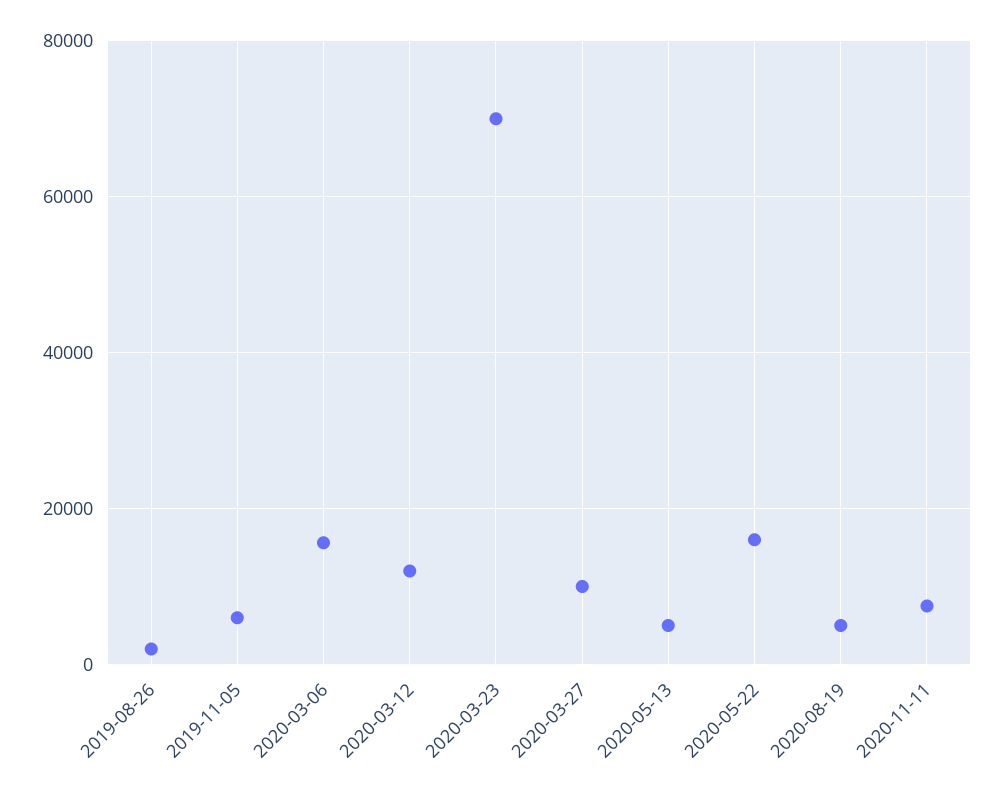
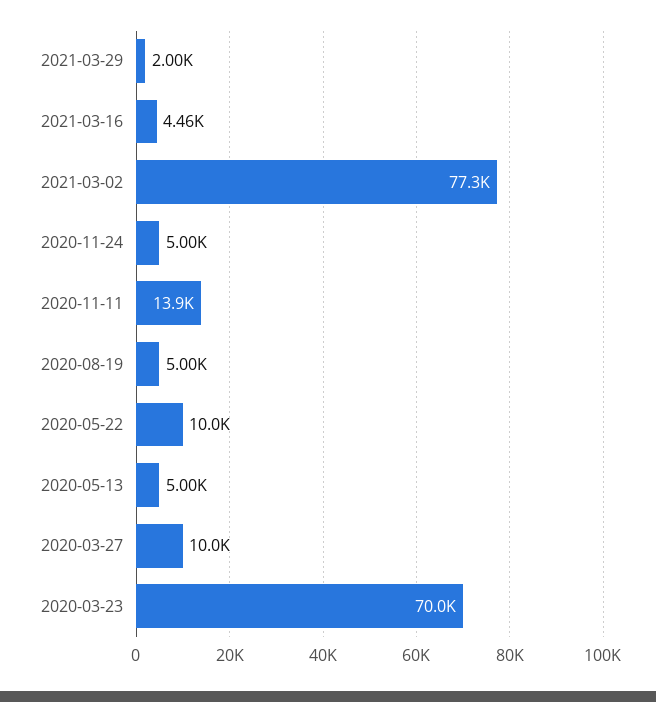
2019-08-26: 2000 -> none
2019-11-05: 6000 -> none
2020-03-06: 16000 -> none
2020-03-12: 12000 -> none
2020-05-22: 16000 -> 10000
2020-11-11: 8000 -> 13900
2021-03-29: none -> 2000
2021-03-16: none -> 4460
2021-03-02: none -> 77300
2020-11-24: none -> 5000

